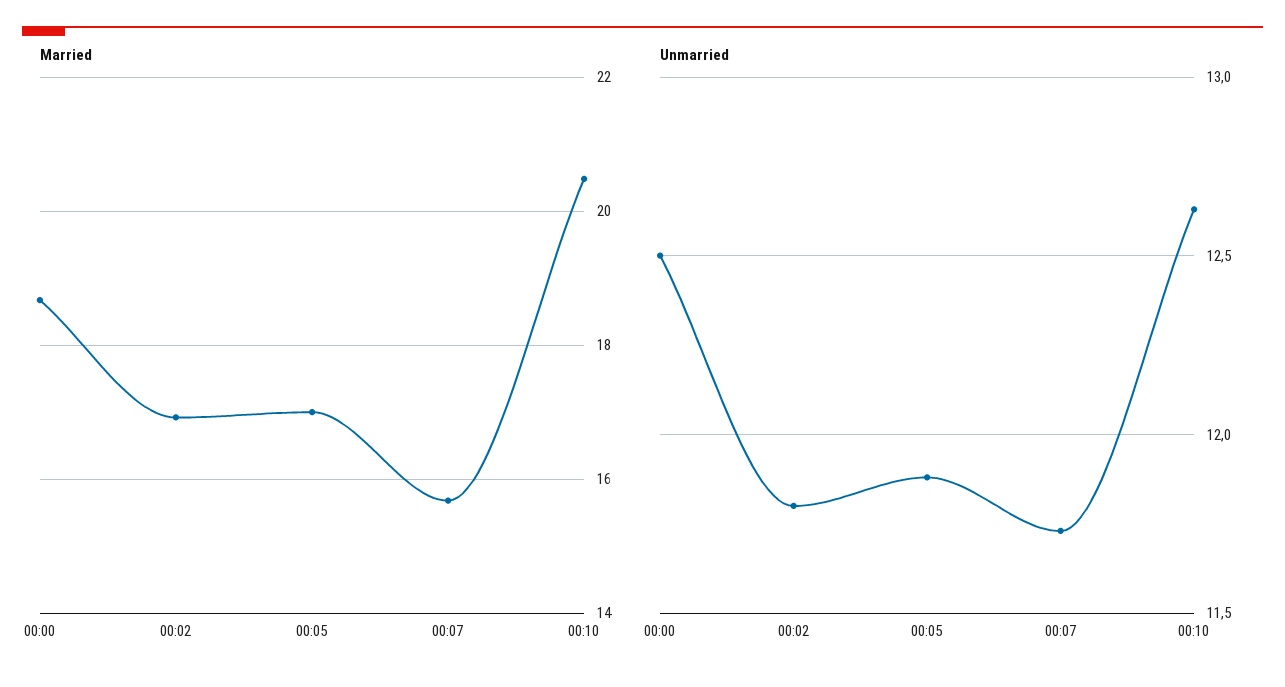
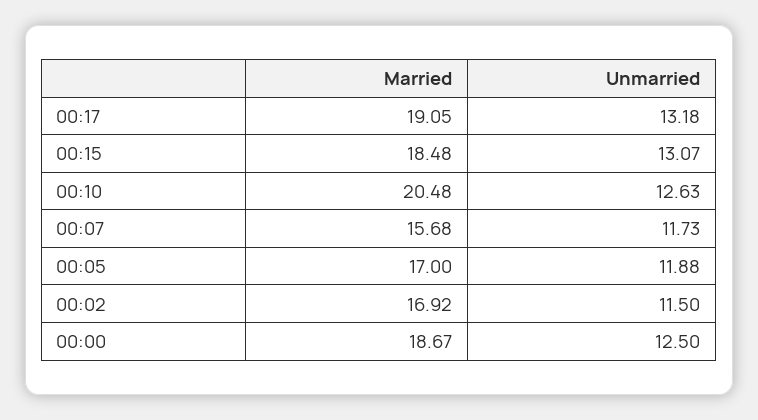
Unmarried, 00:02: 11.8 -> 11.5
Married, 00:17: none -> 19.05
Unmarried, 00:17: none -> 13.18
Married, 00:15: none -> 18.48
Unmarried, 00:15: none -> 13.07

